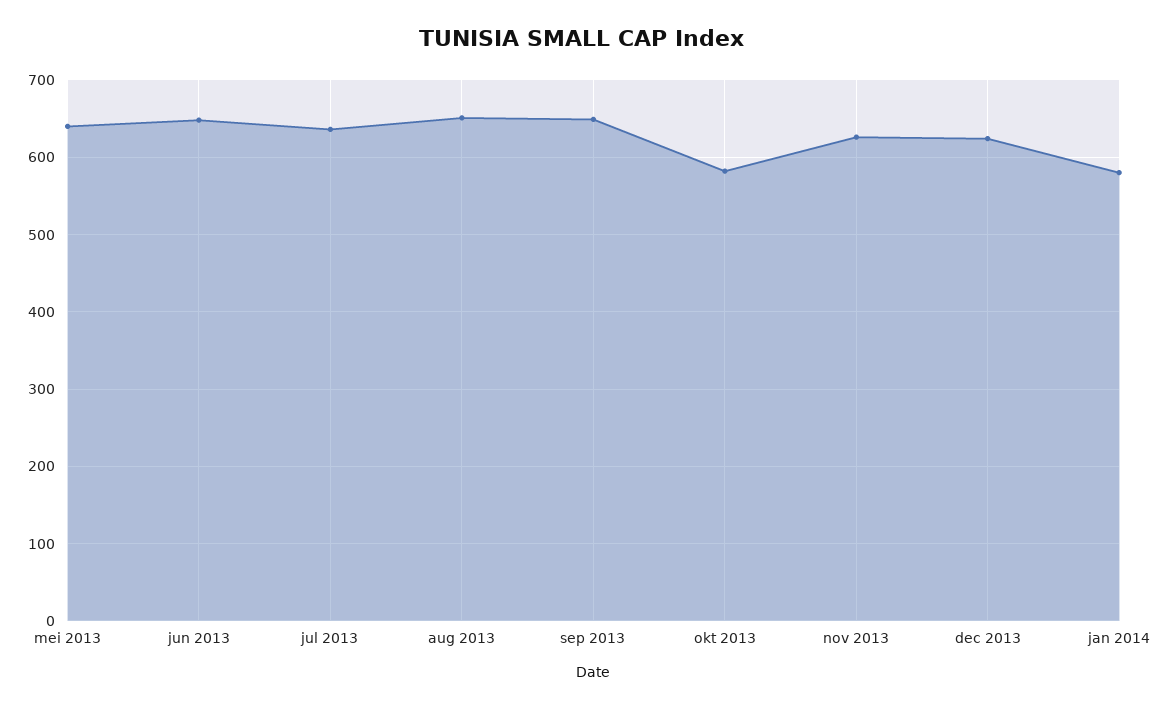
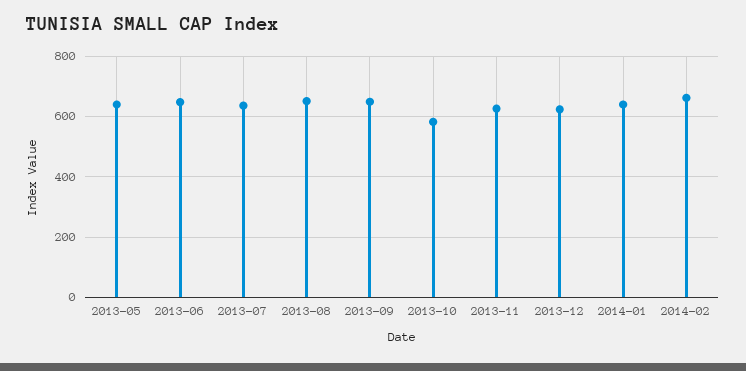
jan 2014: 580 -> 640
2014-02: none -> 660

